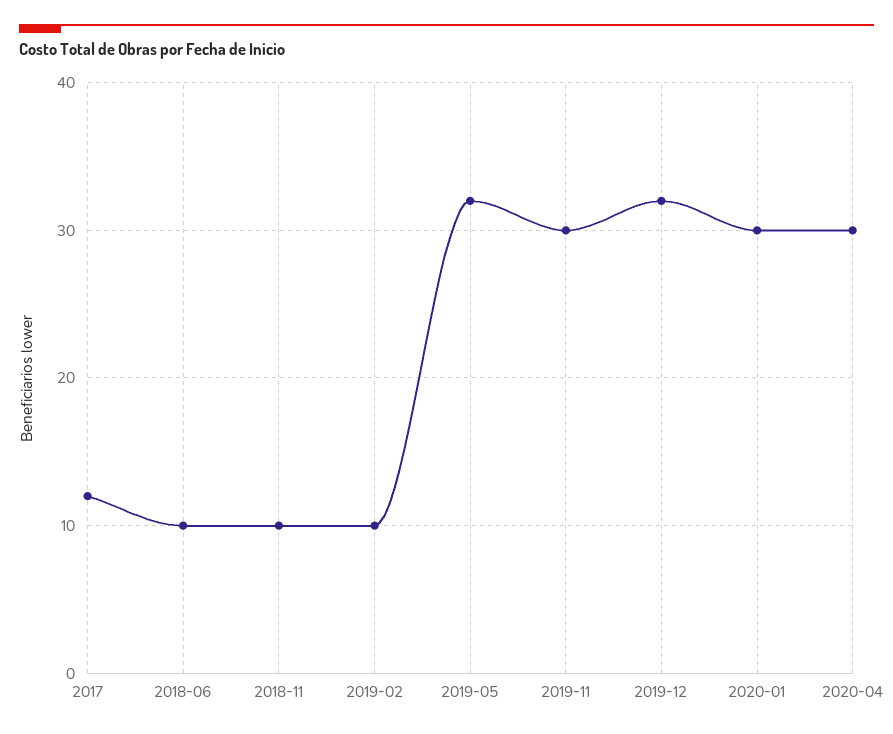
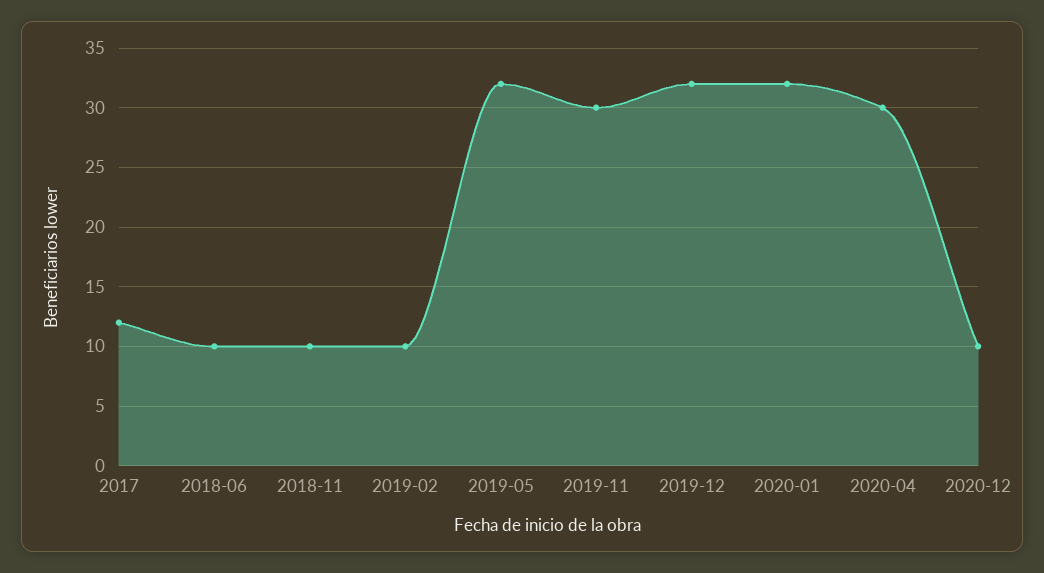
2020-01: 30 -> 32
2020-12: none -> 10

